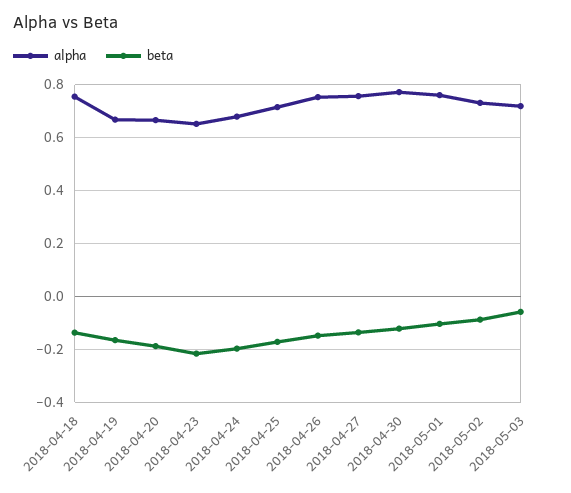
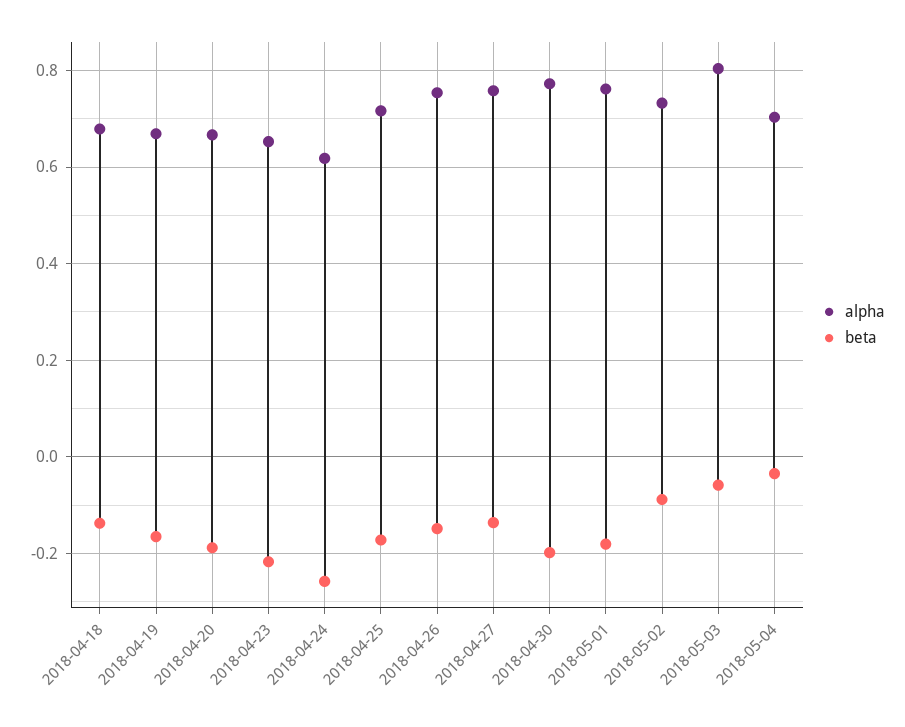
alpha, 2018-04-18: 0.75 -> 0.68
alpha, 2018-04-24: 0.675 -> 0.62
beta, 2018-04-24: -0.2 -> -0.26
beta, 2018-04-30: -0.125 -> -0.2
beta, 2018-05-01: -0.1 -> -0.18
alpha, 2018-05-03: 0.725 -> 0.8
alpha, 2018-05-04: none -> 0.7
beta, 2018-05-04: none -> -0.04

